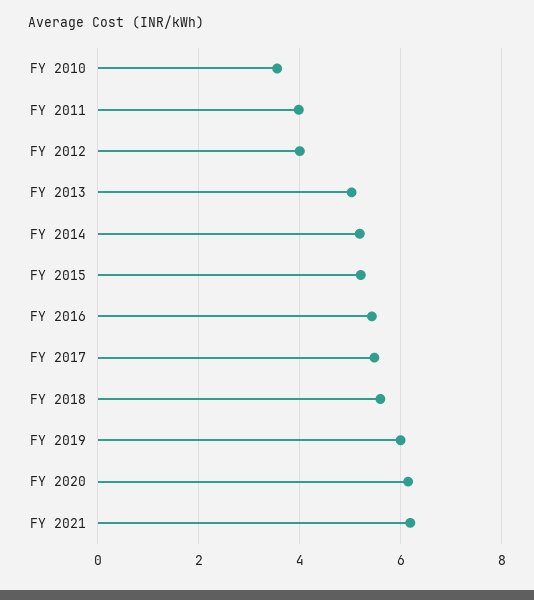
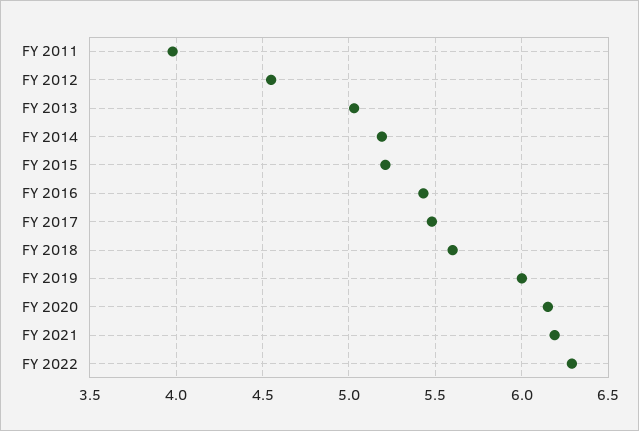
FY 2010: 3.6 -> none
FY 2012: 4 -> 4.55
FY 2022: none -> 6.3

